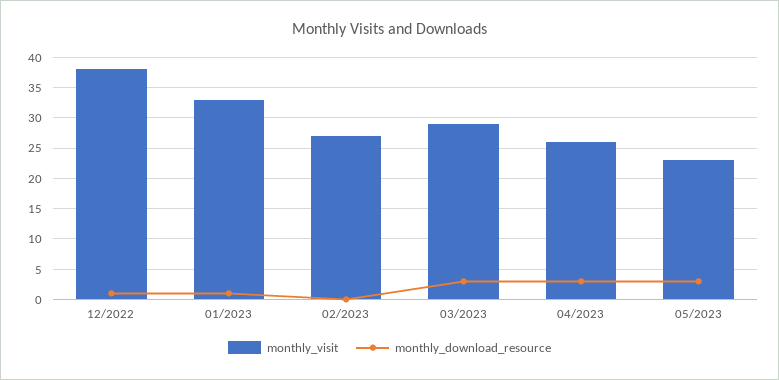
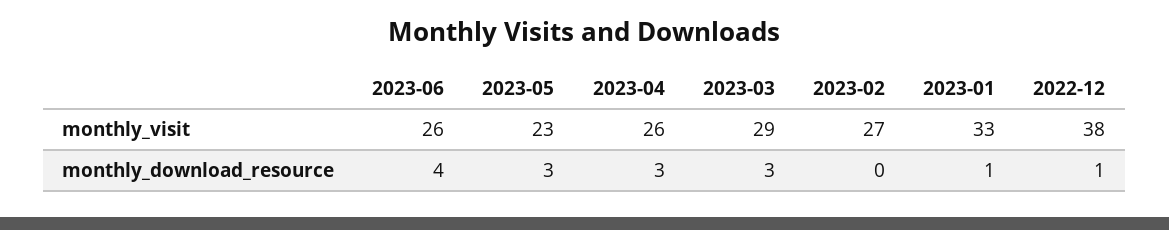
monthly_visit, 2023-06: none -> 26
monthly_download_resource, 2023-06: none -> 4

